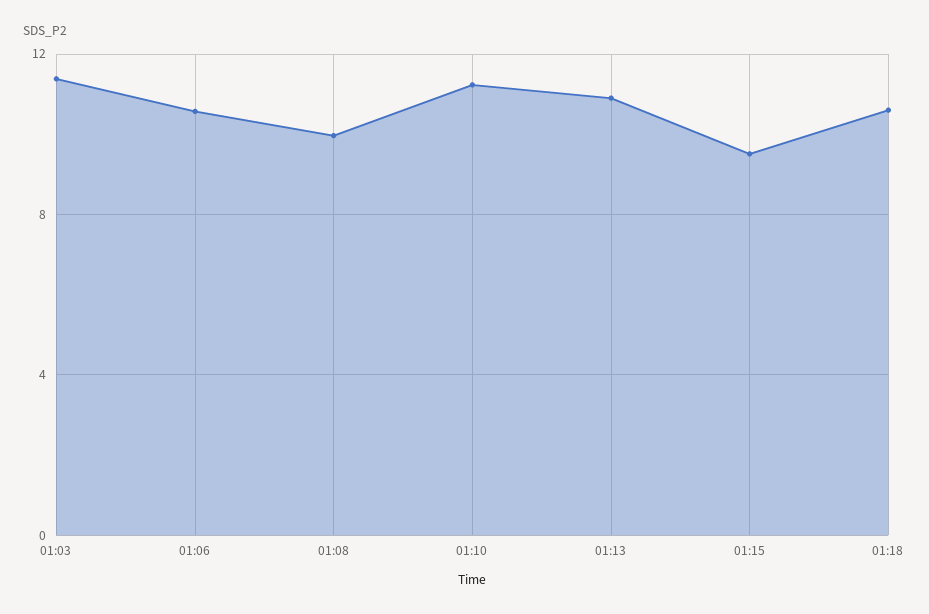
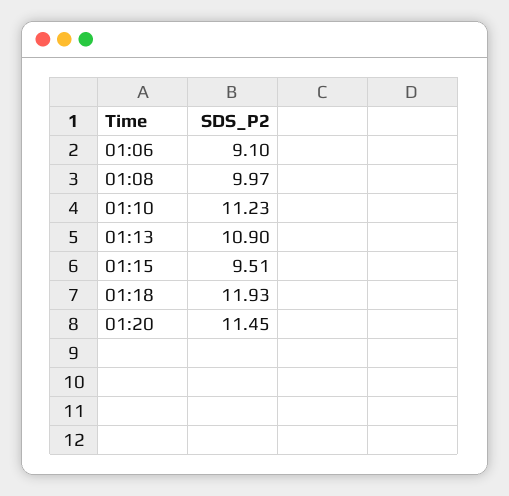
01:03: 11.5 -> none
01:06: 10.5 -> 9.1
01:18: 10.5 -> 11.93
01:20: none -> 11.45

